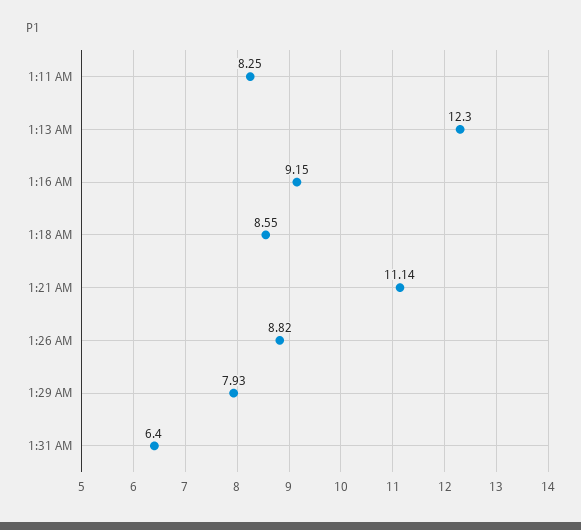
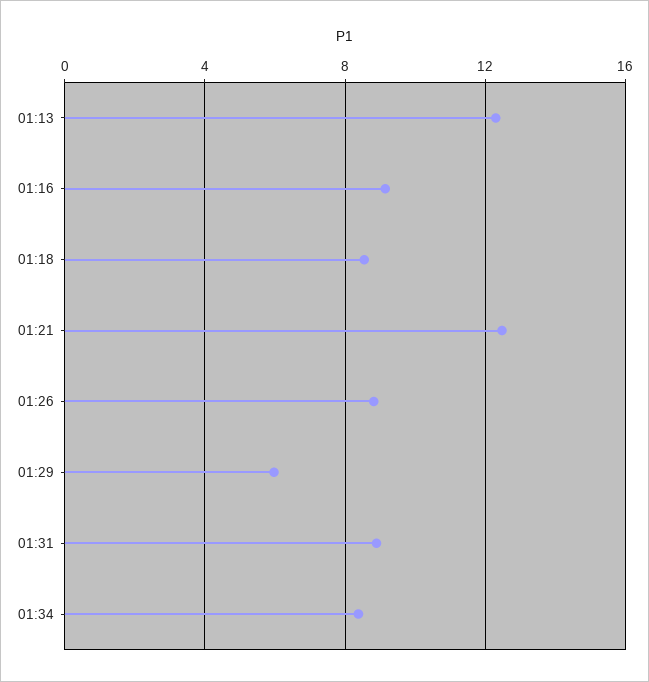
1:11 AM: 8.25 -> none
1:21 AM: 11.14 -> 12.5
1:29 AM: 7.93 -> 6
1:31 AM: 6.4 -> 9
01:34: none -> 8.5

